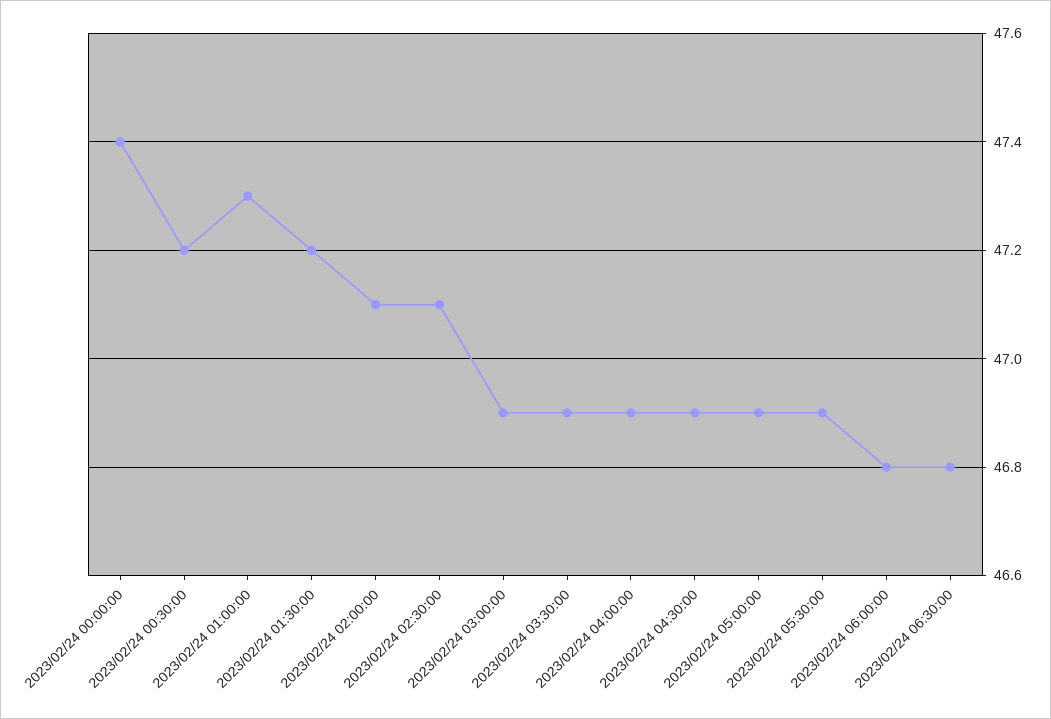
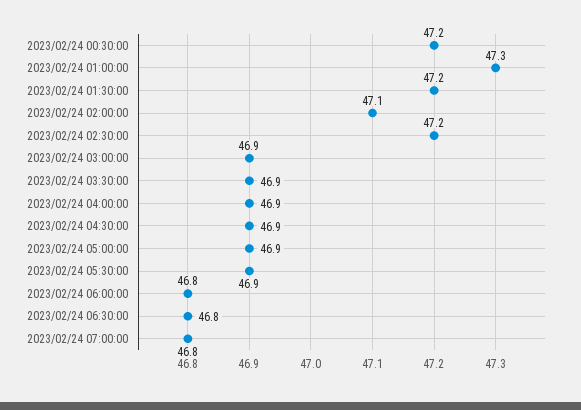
2023/02/24 00:00:00: 47.4 -> none
2023/02/24 02:30:00: 47.1 -> 47.2
2023/02/24 07:00:00: none -> 46.8

